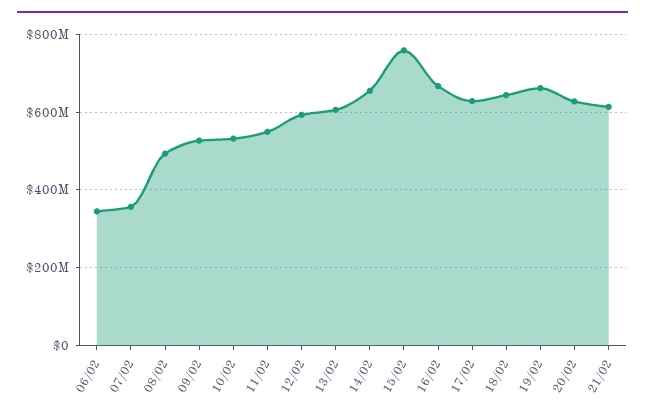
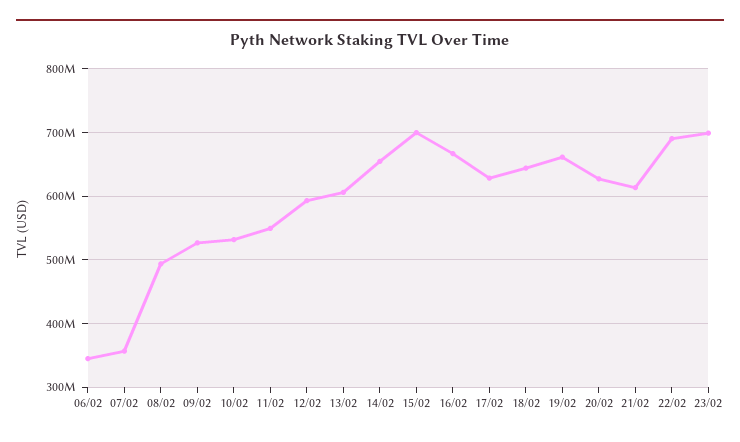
15/02: 760000000 -> 700000000
22/02: none -> 690000000
23/02: none -> 700000000

